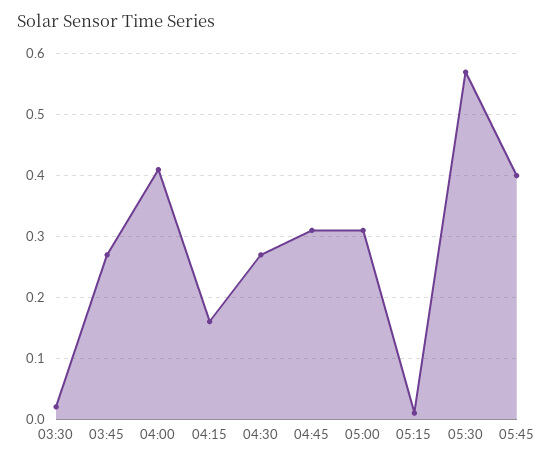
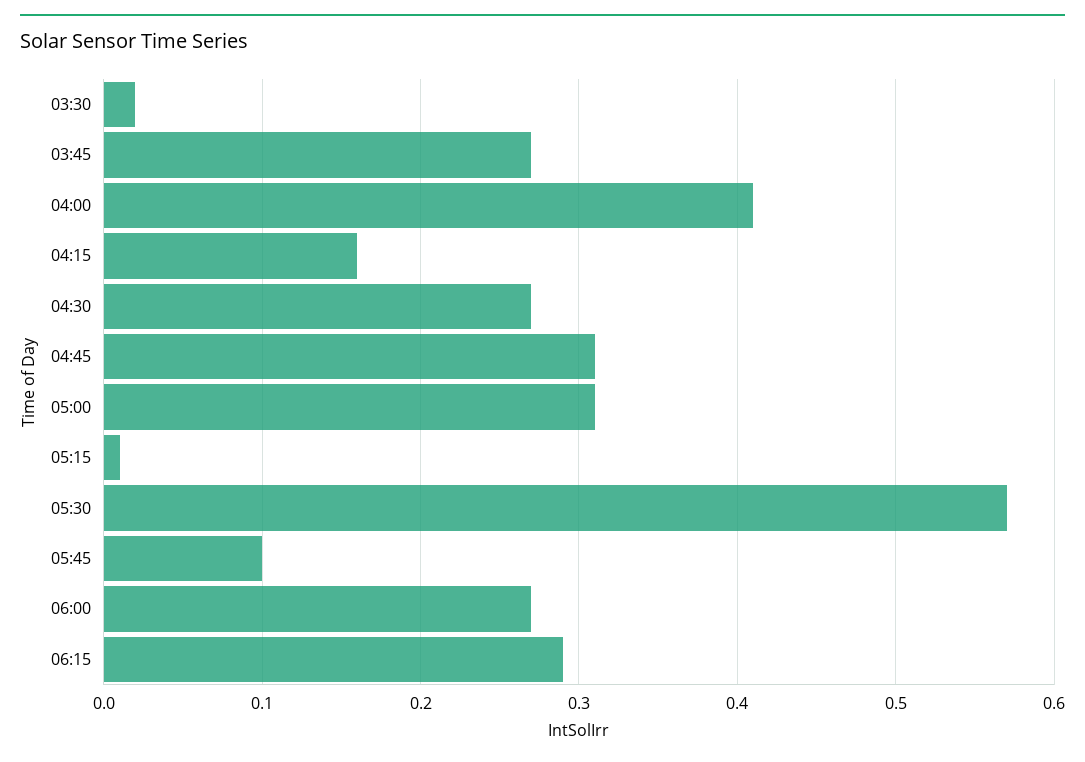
05:45: 0.4 -> 0.1
06:00: none -> 0.27
06:15: none -> 0.29

